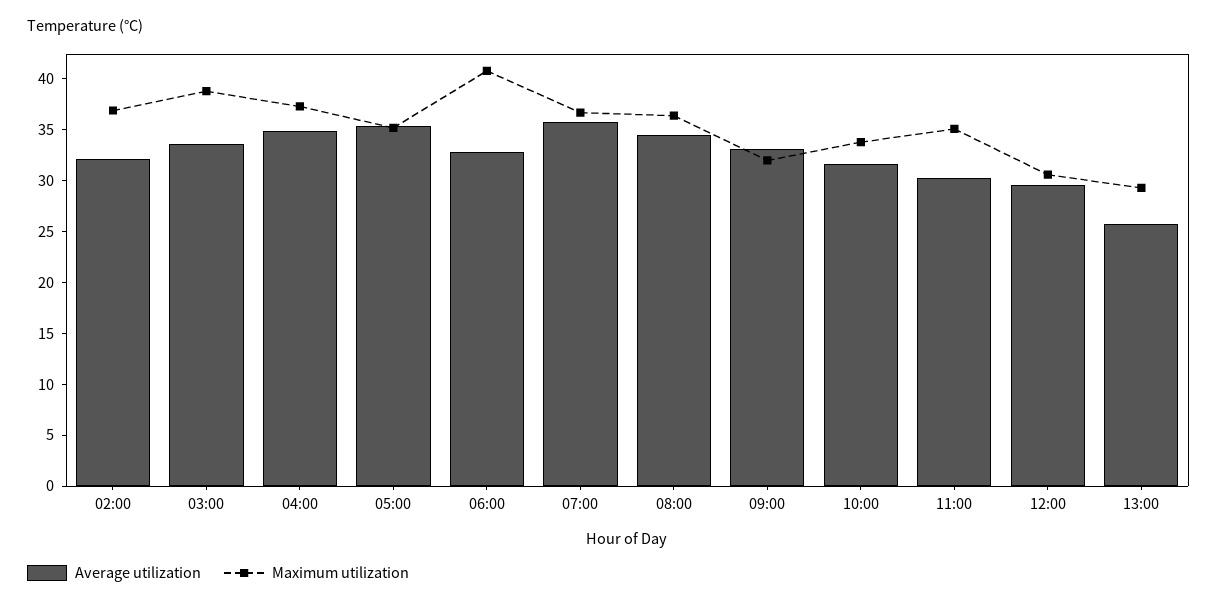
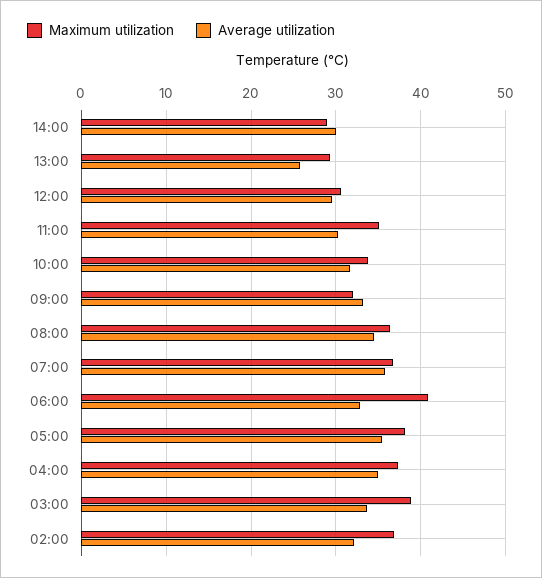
Maximum utilization, 05:00: 35 -> 38
Maximum utilization, 14:00: none -> 29
Average utilization, 14:00: none -> 30

